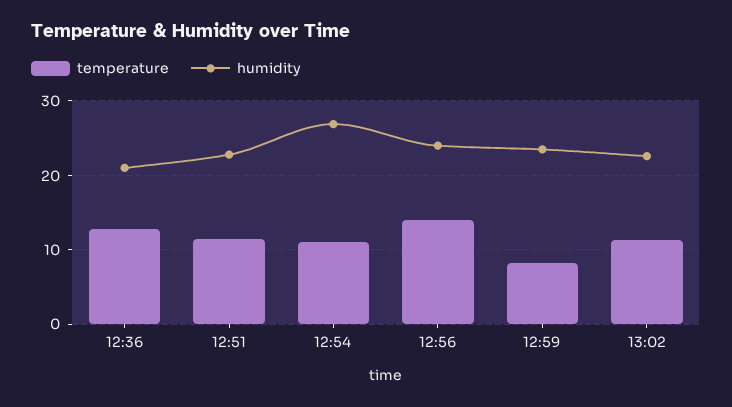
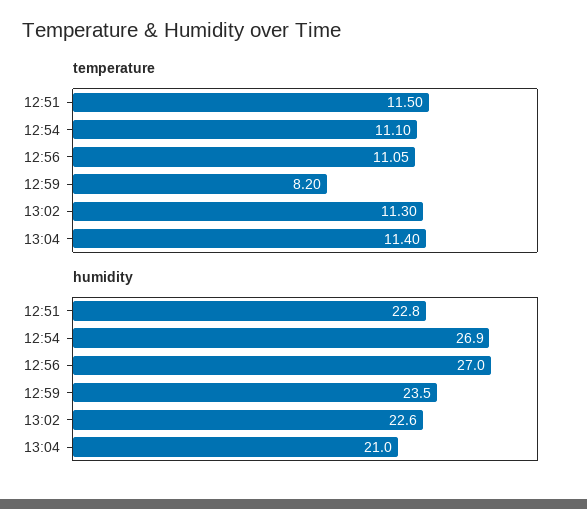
temperature, 12:36: 13 -> none
humidity, 12:36: 21 -> none
temperature, 12:56: 14 -> 11.05
humidity, 12:56: 24 -> 27
temperature, 13:04: none -> 11.4
humidity, 13:04: none -> 21

